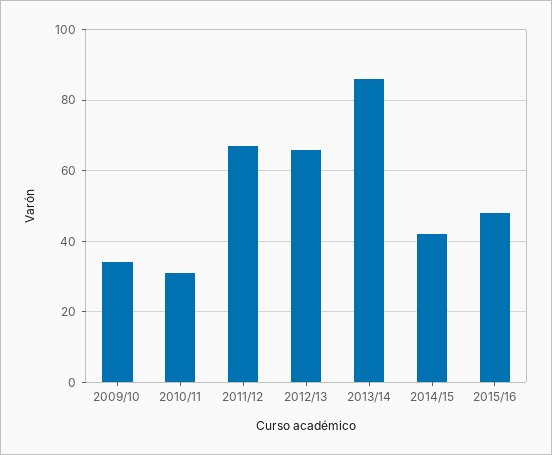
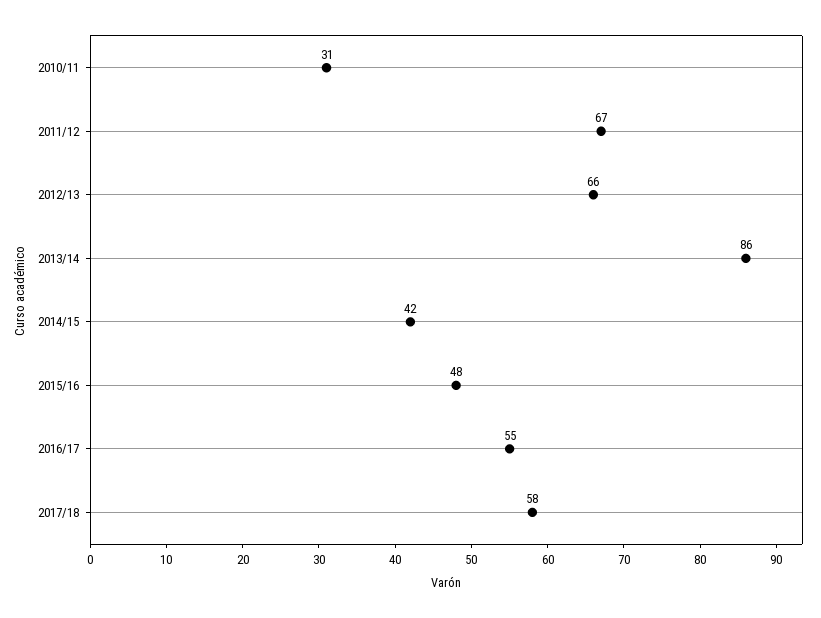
2009/10: 35 -> none
2016/17: none -> 55
2017/18: none -> 58

